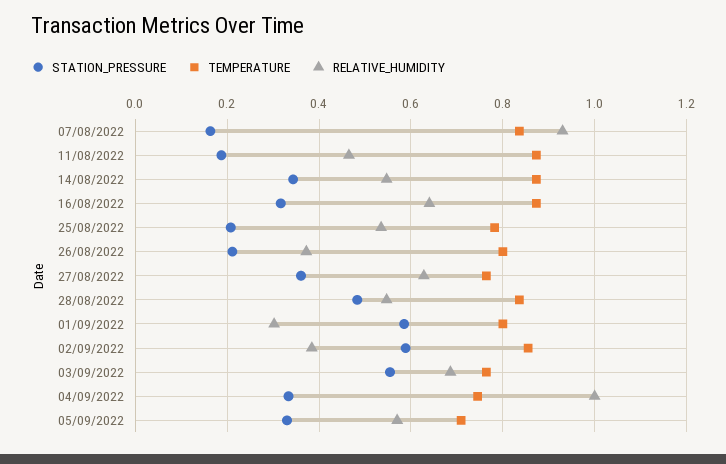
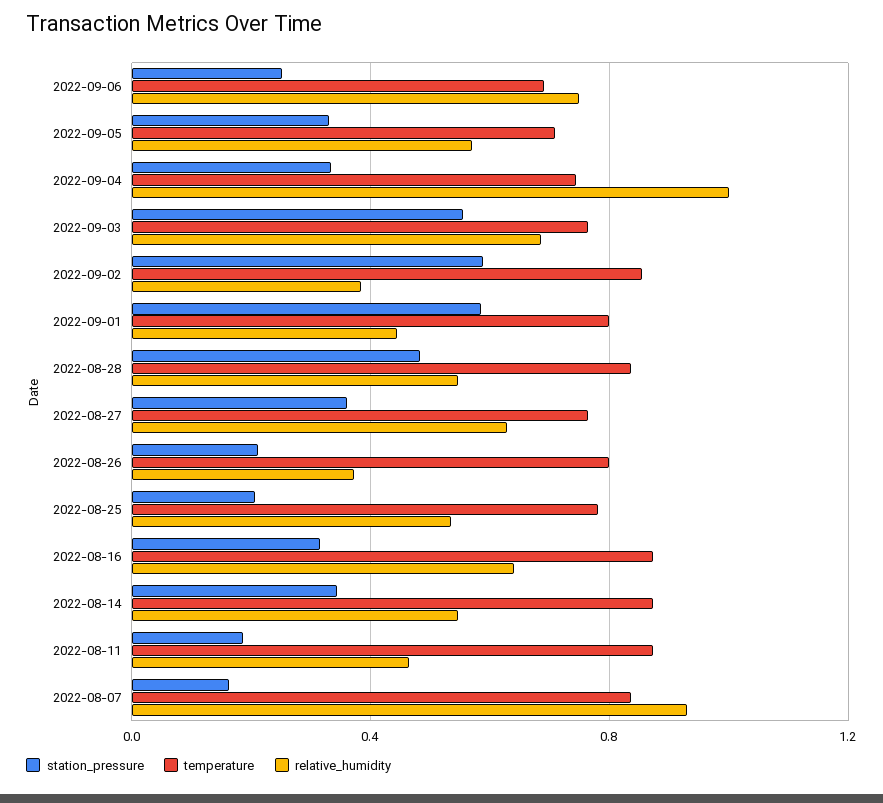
RELATIVE_HUMIDITY, 01/09/2022: 0.3 -> 0.45
STATION_PRESSURE, 2022-09-06: none -> 0.25
TEMPERATURE, 2022-09-06: none -> 0.7
RELATIVE_HUMIDITY, 2022-09-06: none -> 0.75

